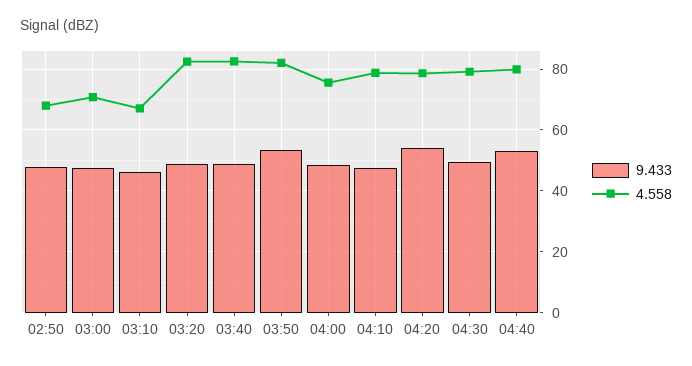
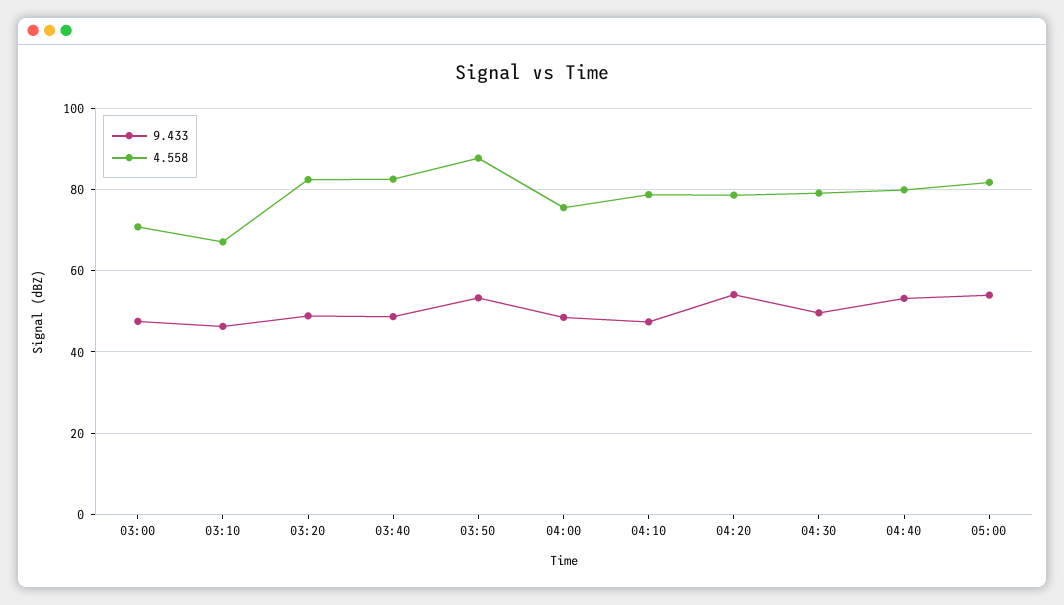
9.433, 02:50: 48 -> none
4.558, 02:50: 68 -> none
4.558, 03:50: 82 -> 88
9.433, 05:00: none -> 54
4.558, 05:00: none -> 82

